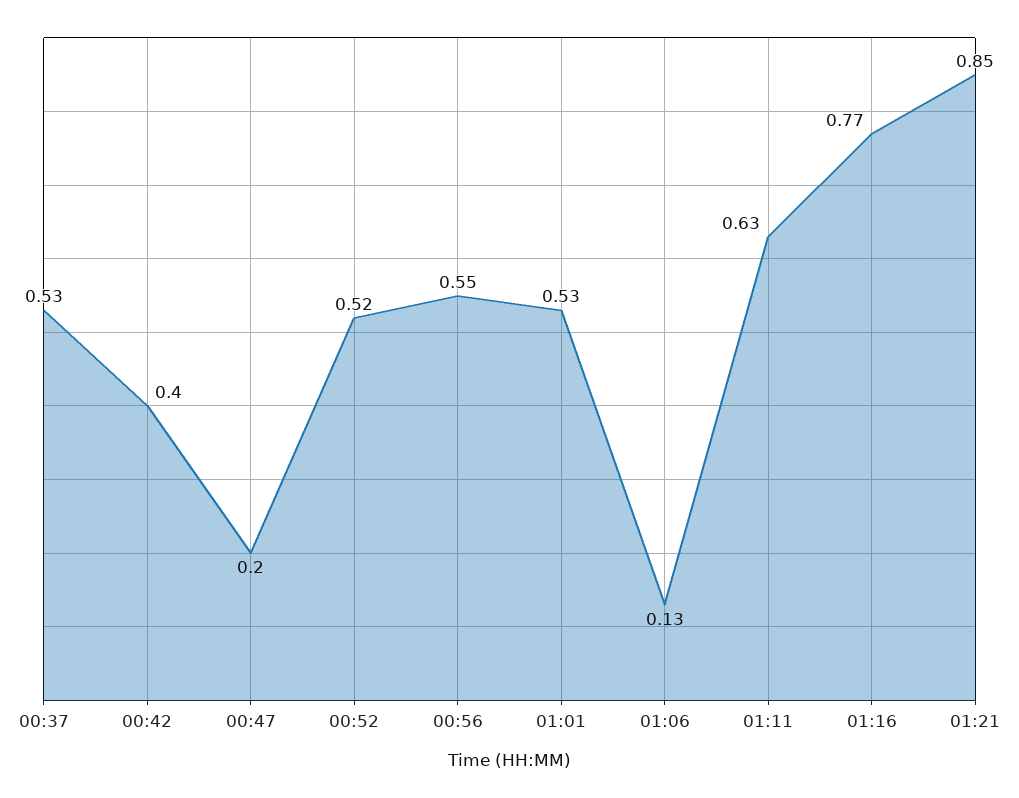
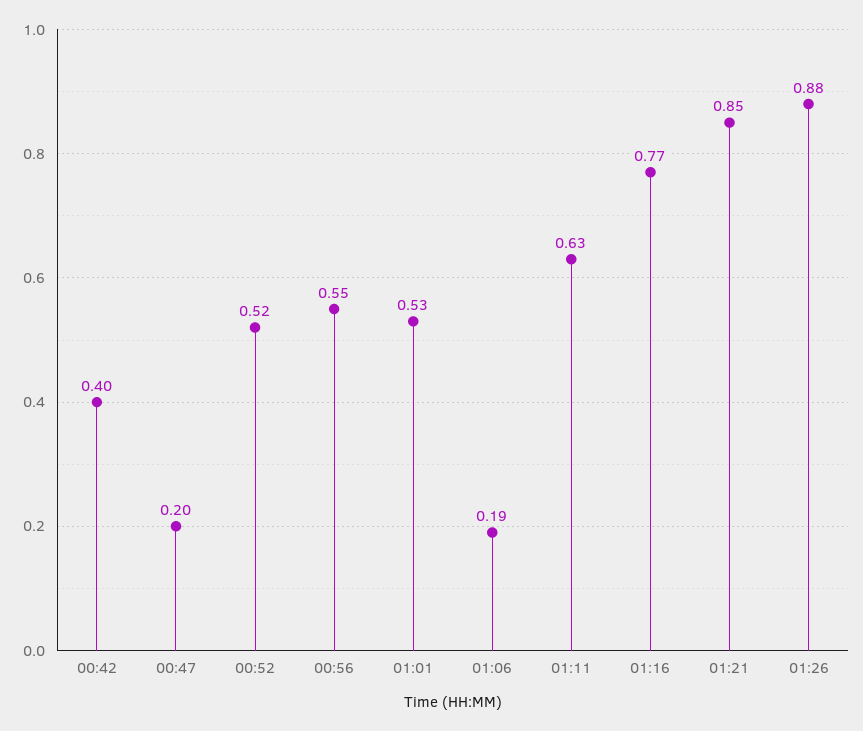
00:37: 0.53 -> none
01:06: 0.13 -> 0.19
01:26: none -> 0.88

